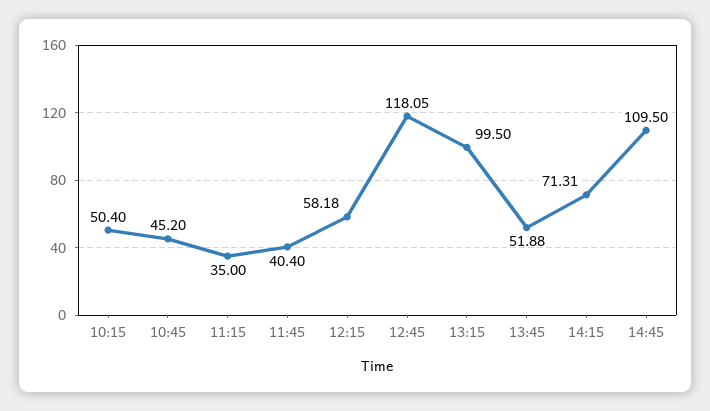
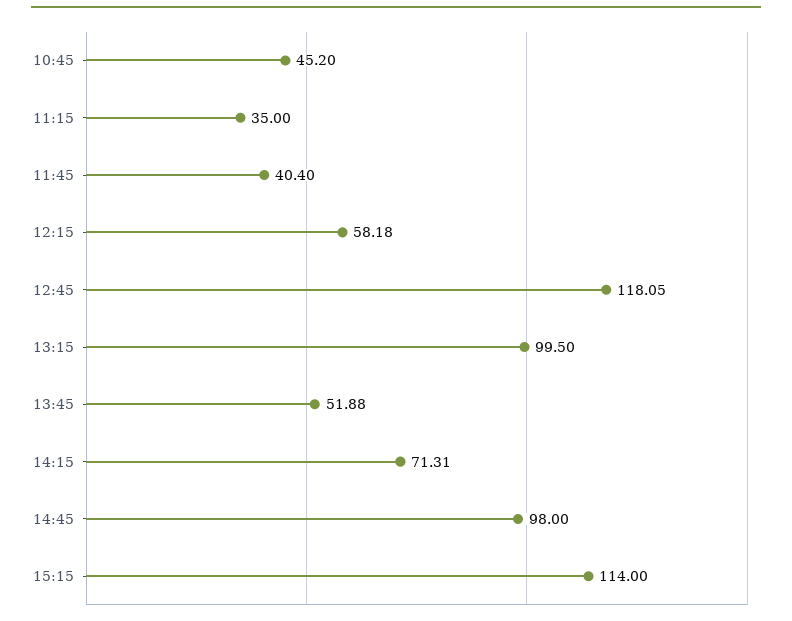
10:15: 50.4 -> none
14:45: 109.5 -> 98
15:15: none -> 114

